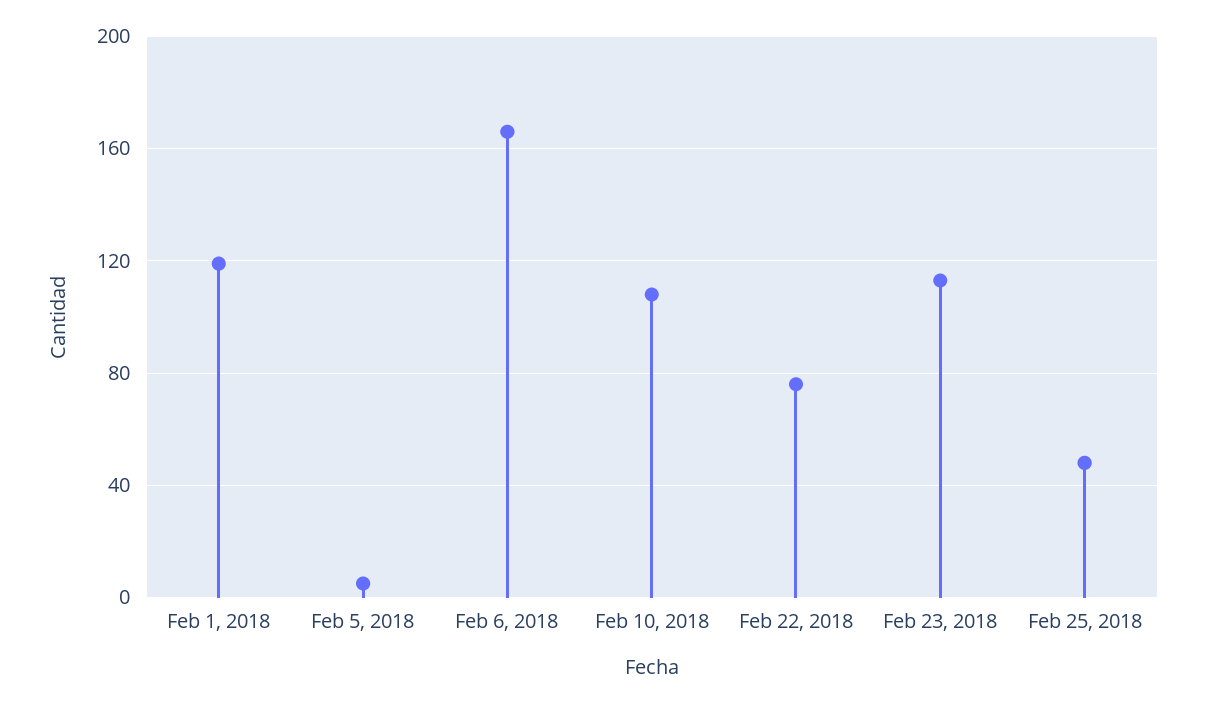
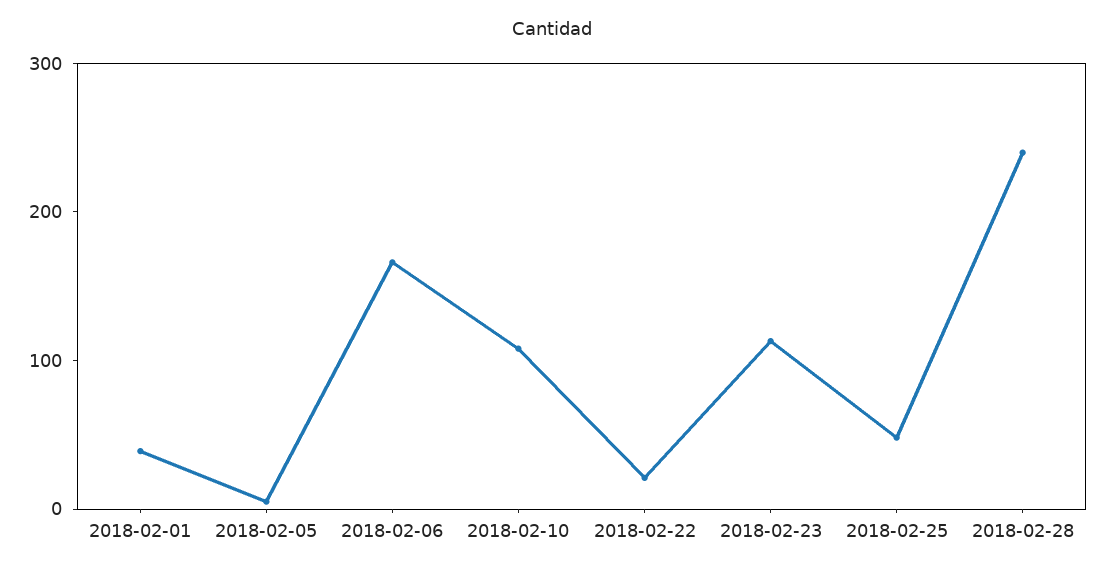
Feb 1, 2018: 120 -> 40
Feb 22, 2018: 75 -> 20
2018-02-28: none -> 240

